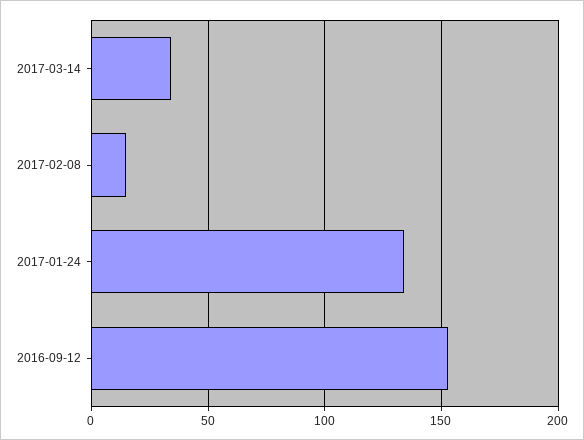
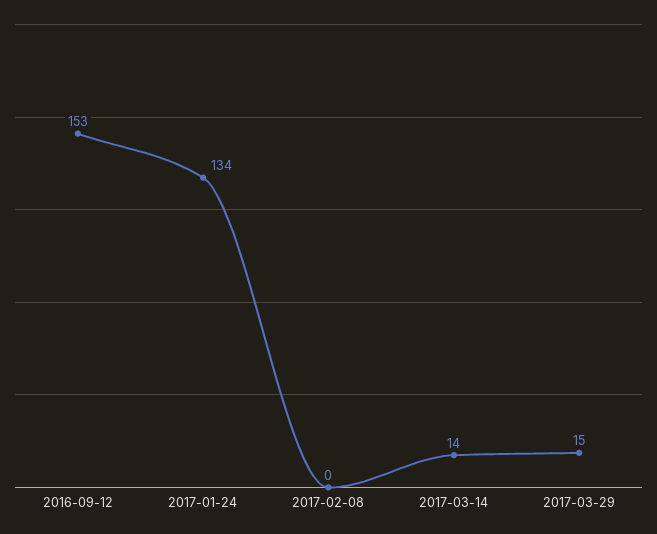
2017-03-14: 35 -> 14
2017-02-08: 15 -> 0
2017-03-29: none -> 15

